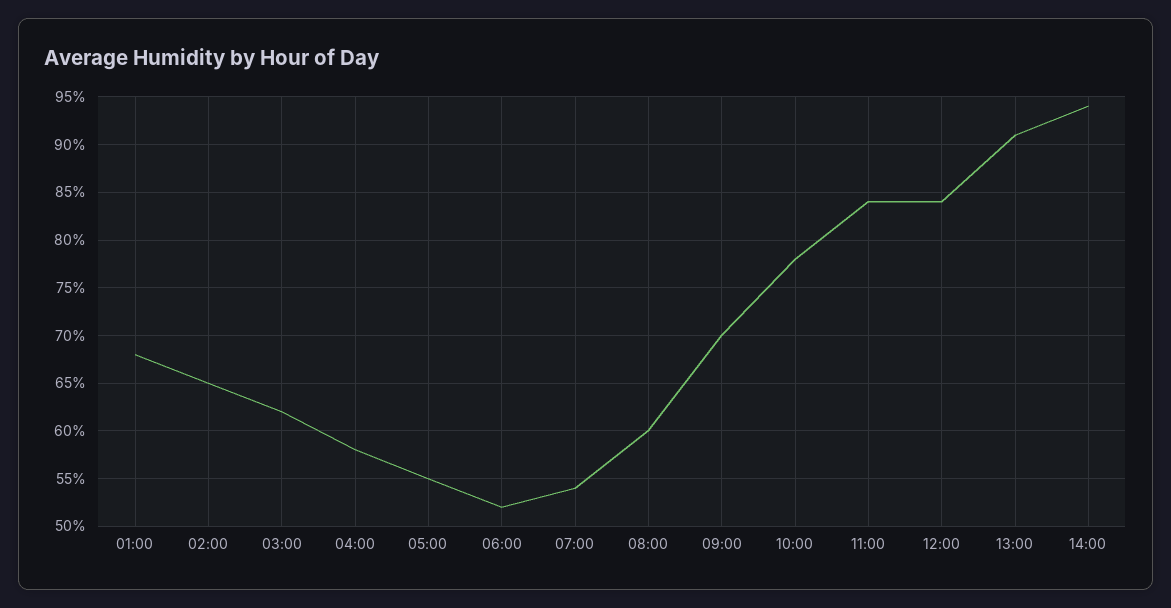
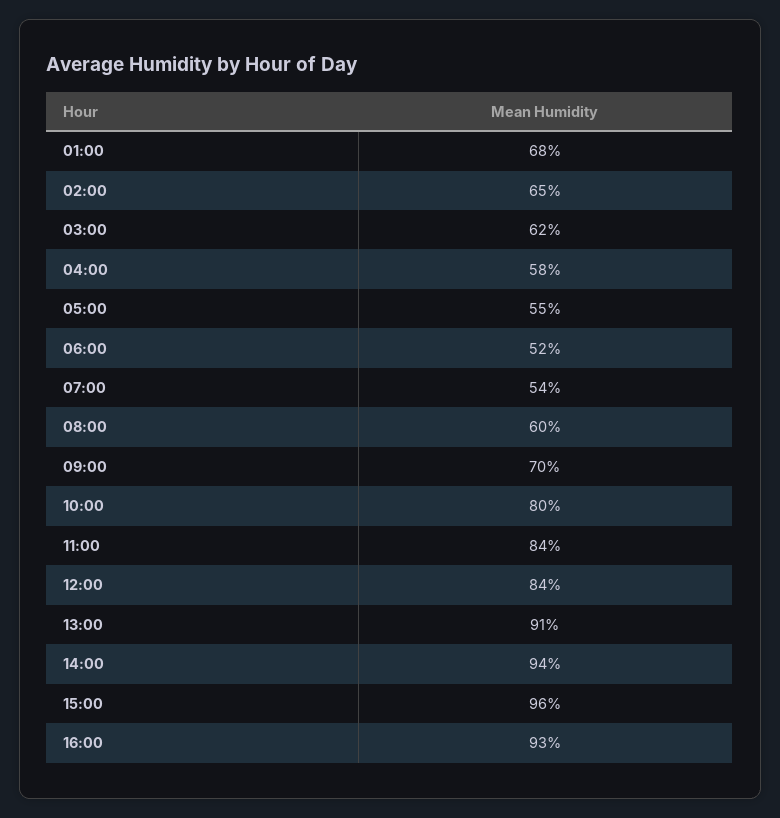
10:00: 78 -> 80
15:00: none -> 96
16:00: none -> 93

